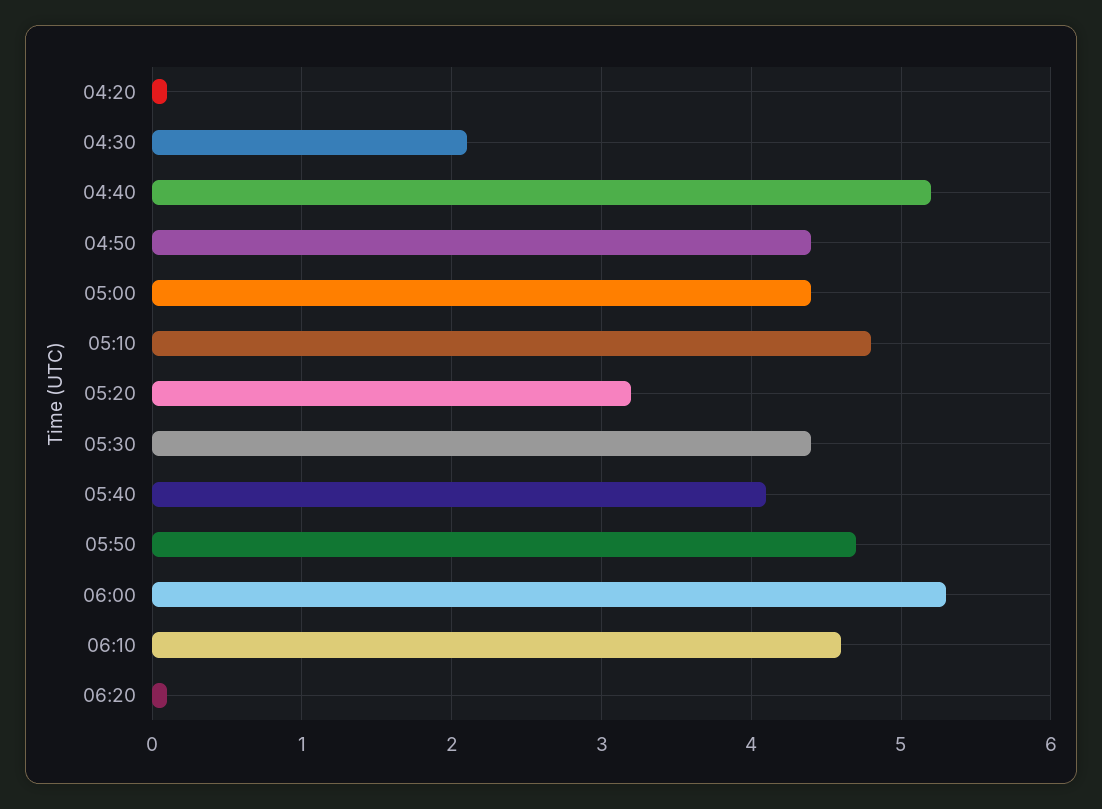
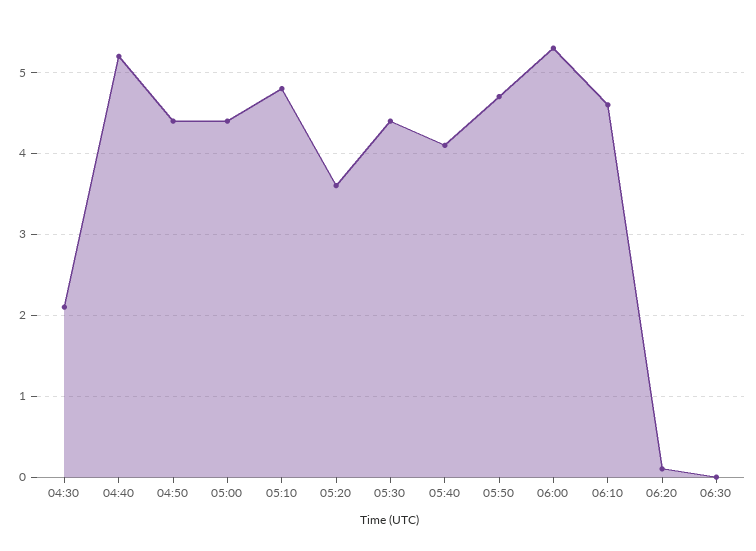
04:20: 0.1 -> none
05:20: 3.2 -> 3.6
06:30: none -> 0

